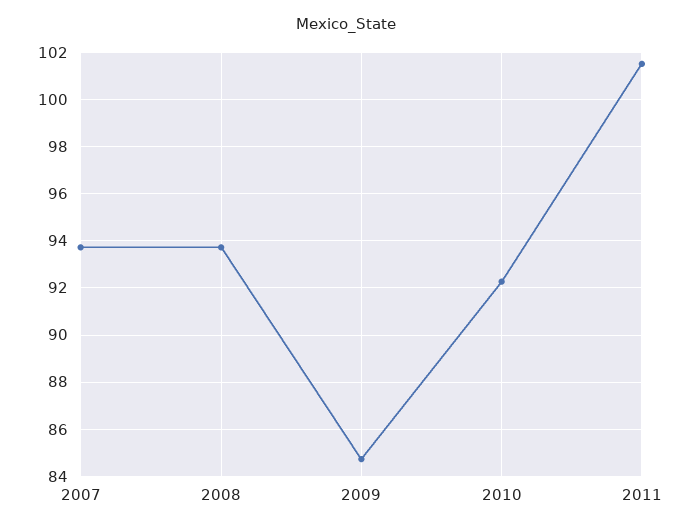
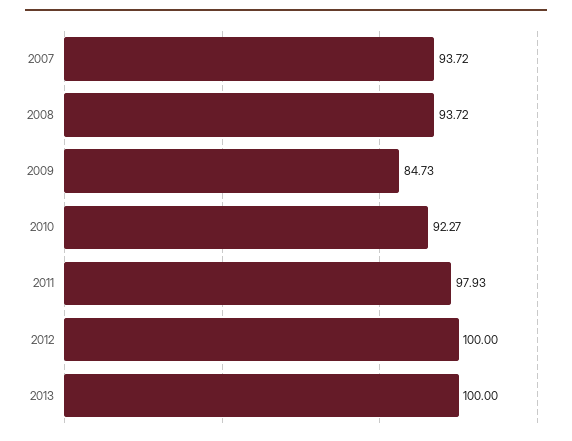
2011: 101.5 -> 97.93
2012: none -> 100
2013: none -> 100

